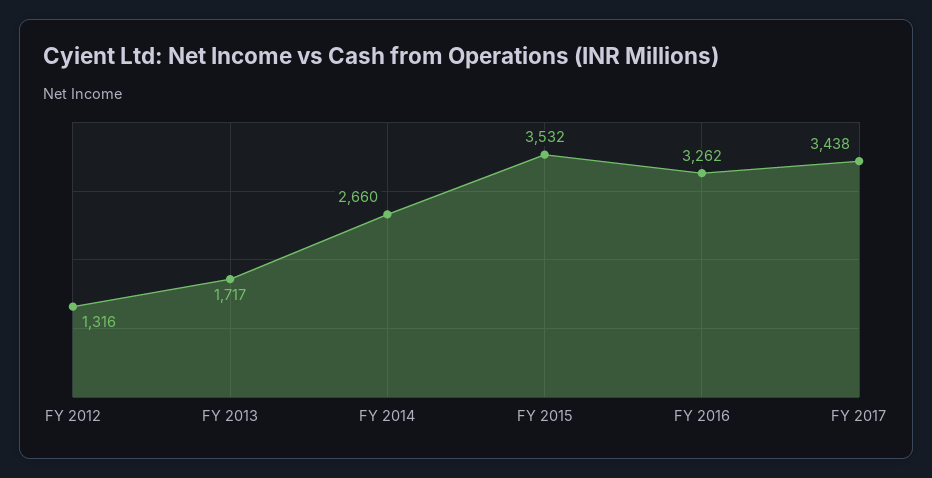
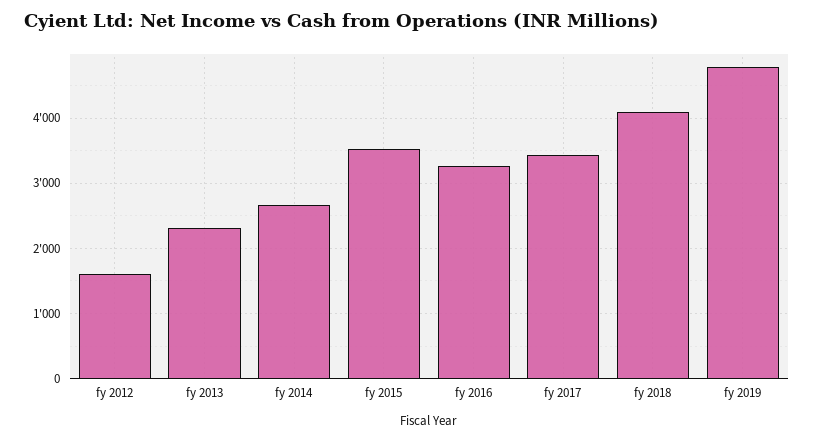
FY 2012: 1316 -> 1600
FY 2013: 1717 -> 2300
fy 2018: none -> 4100
fy 2019: none -> 4800

